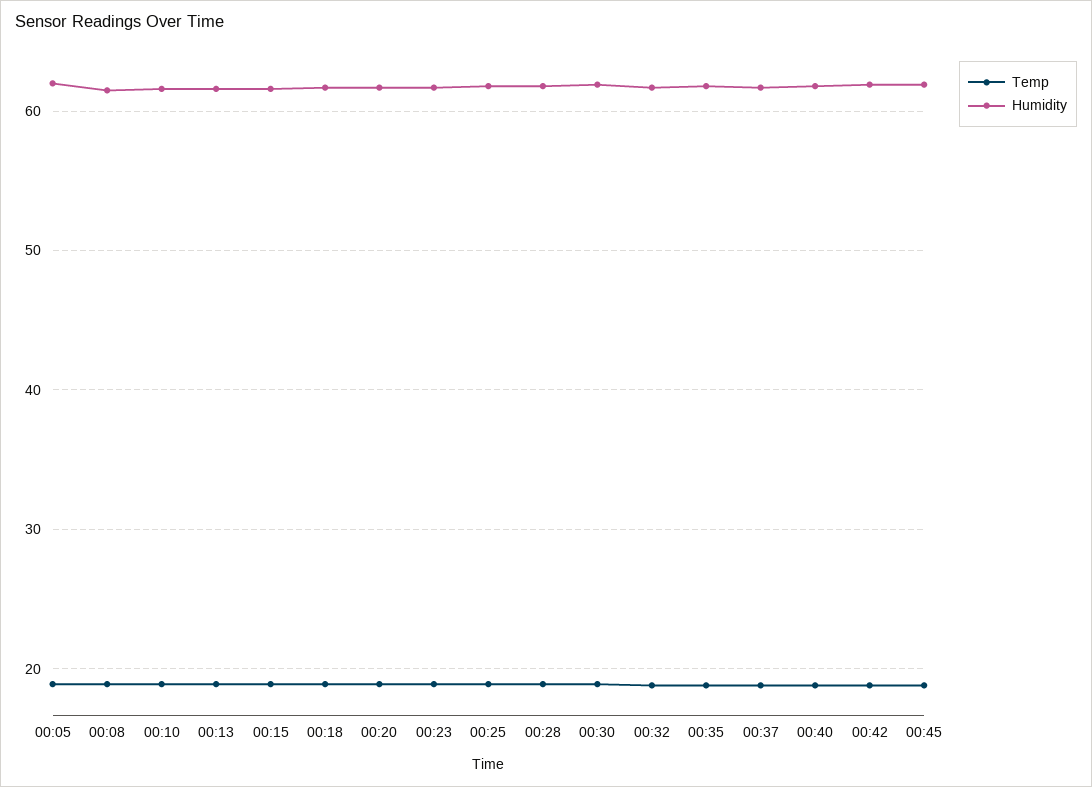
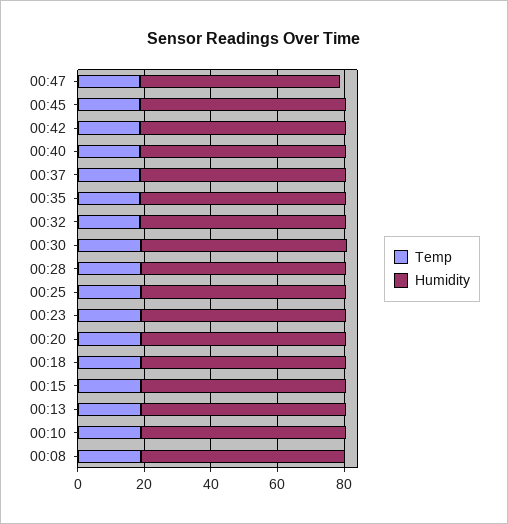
Temp, 00:05: 19 -> none
Humidity, 00:05: 62 -> none
Temp, 00:47: none -> 20
Humidity, 00:47: none -> 60

